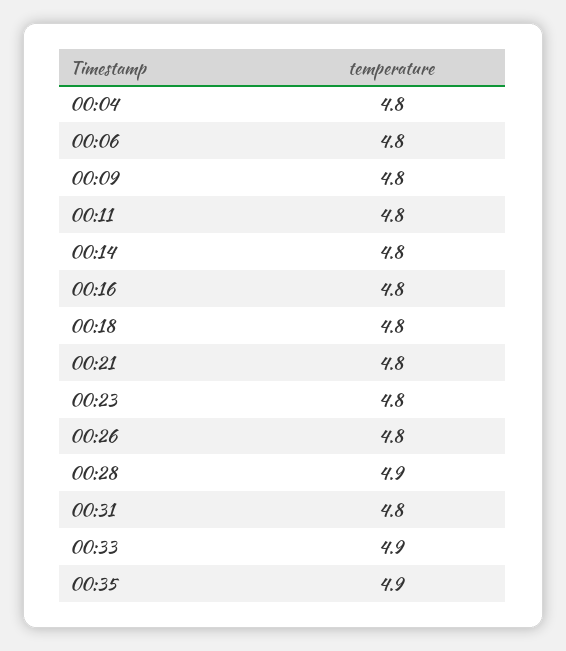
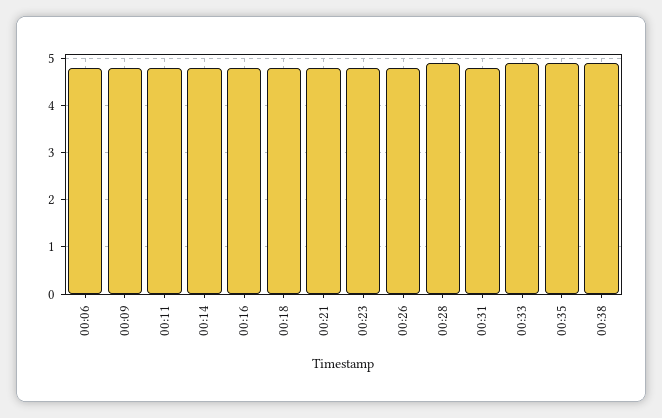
00:04: 4.8 -> none
00:38: none -> 5

